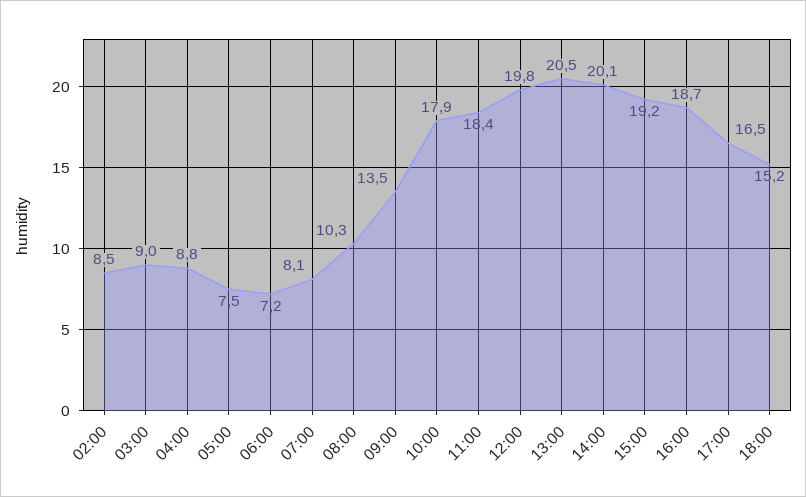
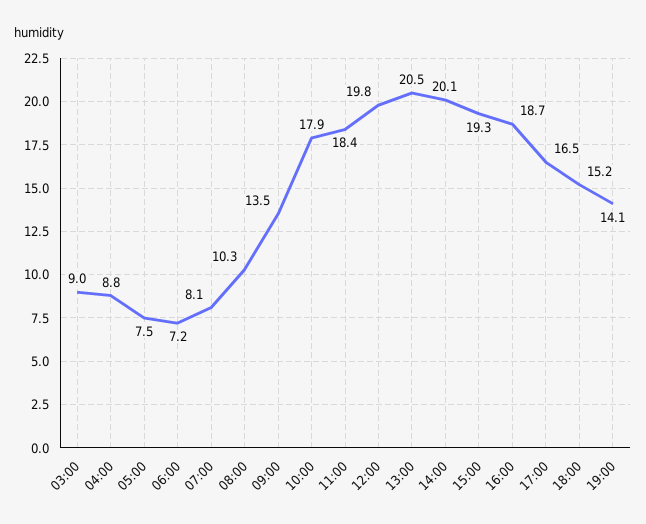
02:00: 8.5 -> none
15:00: 19.2 -> 19.3
19:00: none -> 14.1

